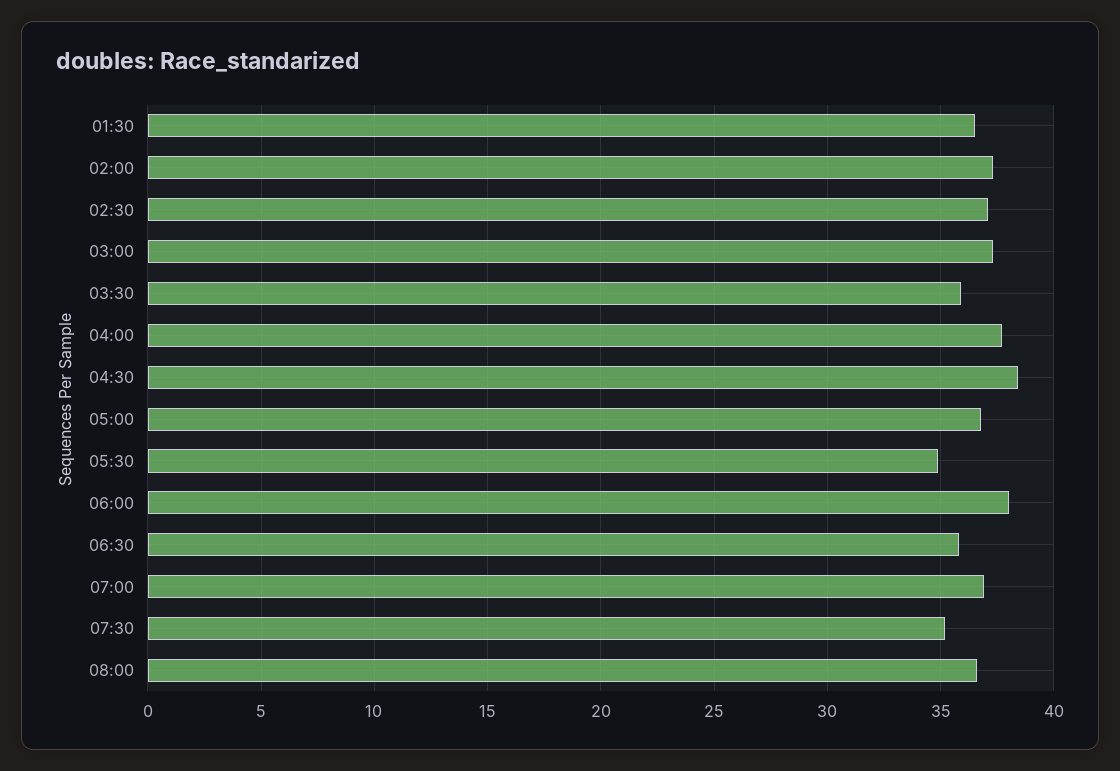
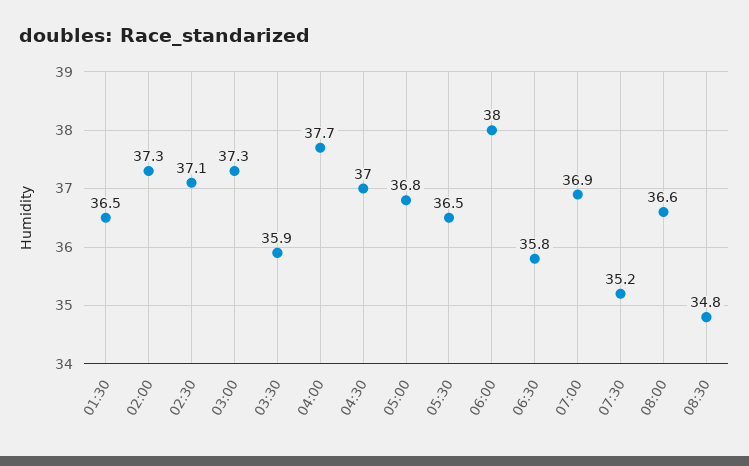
04:30: 38.5 -> 37
05:30: 35 -> 36.5
08:30: none -> 34.8

